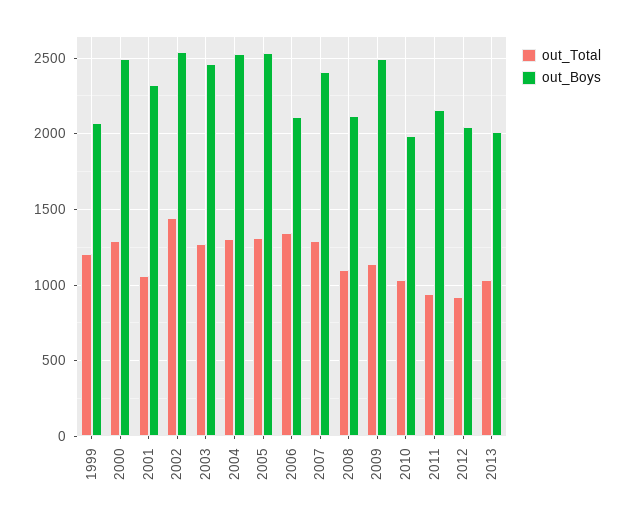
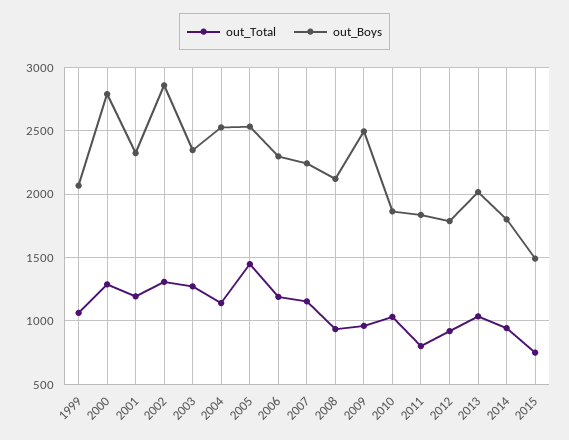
out_Total, 1999: 1200 -> 1050
out_Boys, 2000: 2500 -> 2800
out_Total, 2001: 1050 -> 1200
out_Total, 2002: 1450 -> 1300
out_Boys, 2002: 2550 -> 2850
out_Boys, 2003: 2450 -> 2350
out_Total, 2004: 1300 -> 1150
out_Total, 2005: 1300 -> 1450
out_Total, 2006: 1350 -> 1200
out_Boys, 2006: 2100 -> 2300
out_Total, 2007: 1300 -> 1150
out_Boys, 2007: 2400 -> 2250
out_Total, 2008: 1100 -> 950
out_Total, 2009: 1150 -> 950
out_Boys, 2010: 2000 -> 1850
out_Total, 2011: 950 -> 800
out_Boys, 2011: 2150 -> 1850
out_Boys, 2012: 2050 -> 1800
out_Total, 2014: none -> 950
out_Boys, 2014: none -> 1800
out_Total, 2015: none -> 750
out_Boys, 2015: none -> 1500

